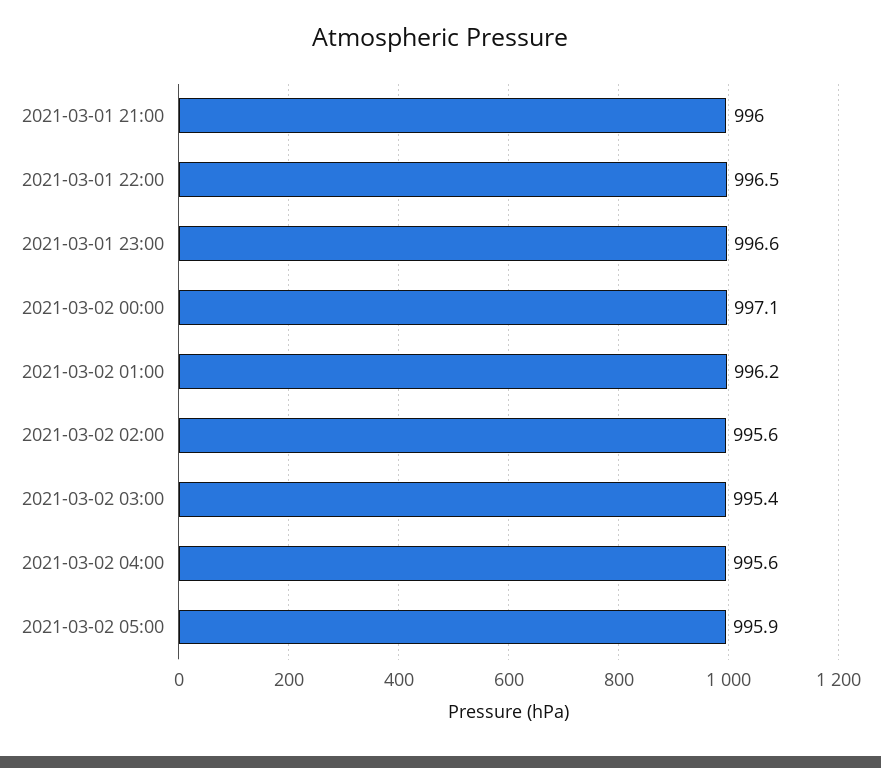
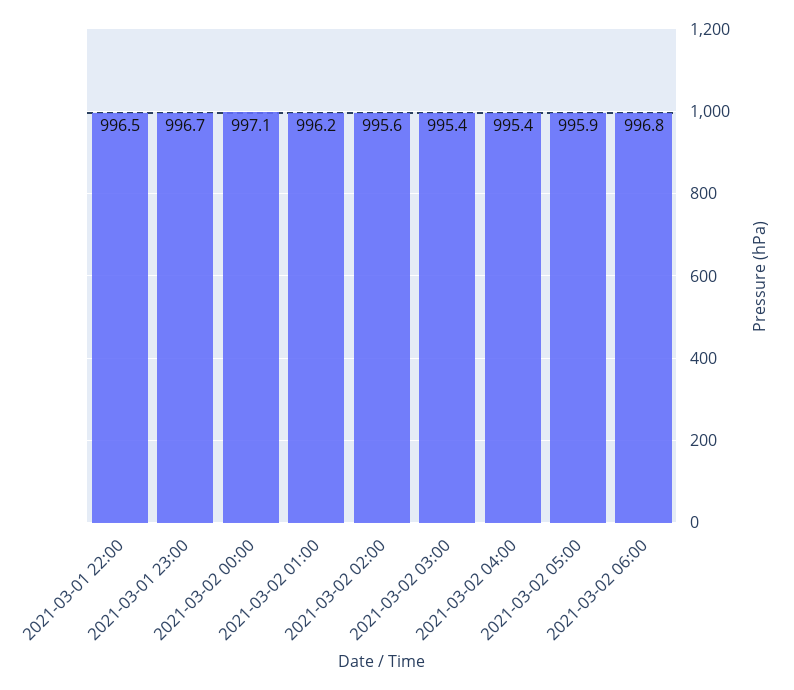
2021-03-01 21:00: 996 -> none
2021-03-01 23:00: 996.6 -> 996.7
2021-03-02 04:00: 995.6 -> 995.4
2021-03-02 06:00: none -> 996.8

